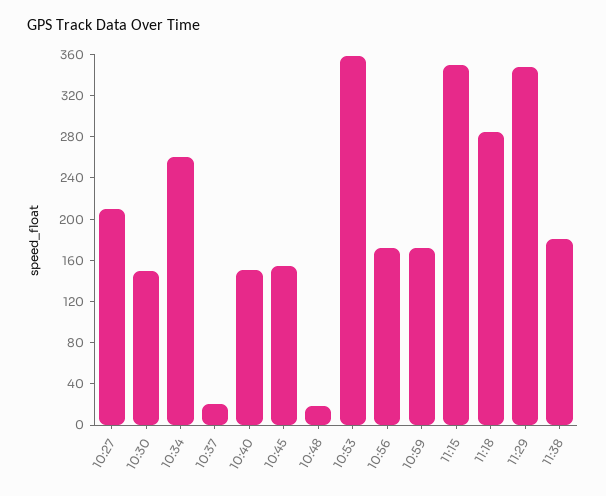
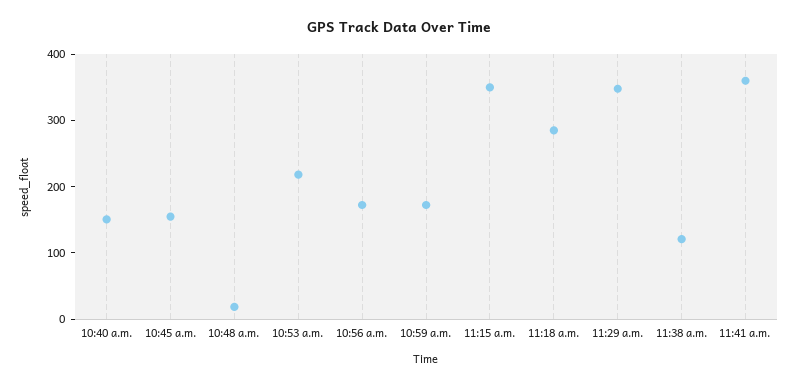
10:27: 210 -> none
10:30: 150 -> none
10:34: 260 -> none
10:37: 20 -> none
10:53: 360 -> 220
11:38: 180 -> 120
11:41 a.m.: none -> 360

